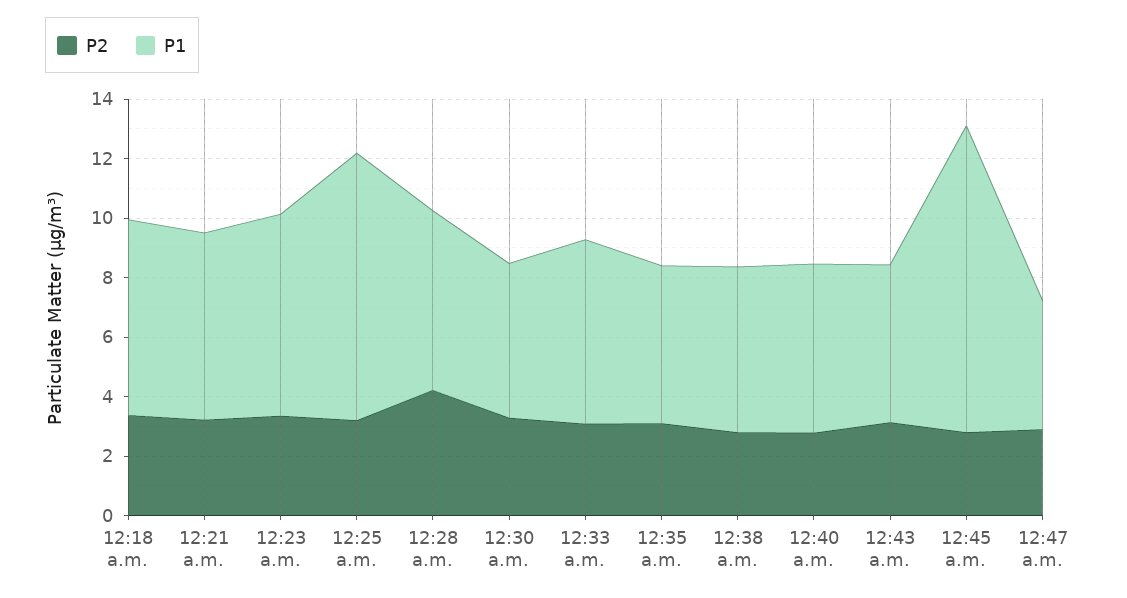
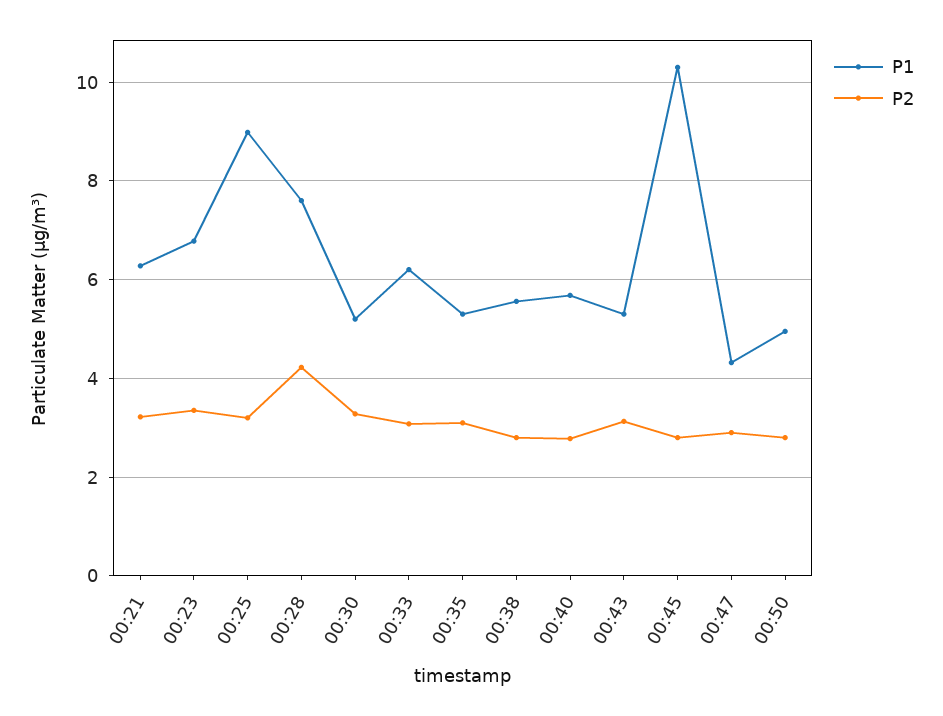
P2, 12:18 a.m.: 3.5 -> none
P1, 12:18 a.m.: 6.5 -> none
P1, 12:28 a.m.: 6 -> 7.6
P1, 00:50: none -> 5
P2, 00:50: none -> 2.8

